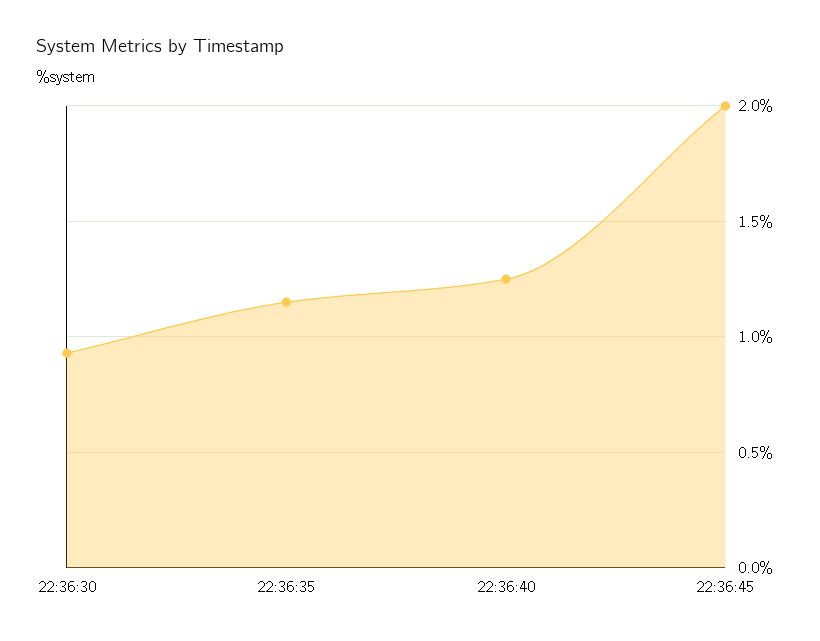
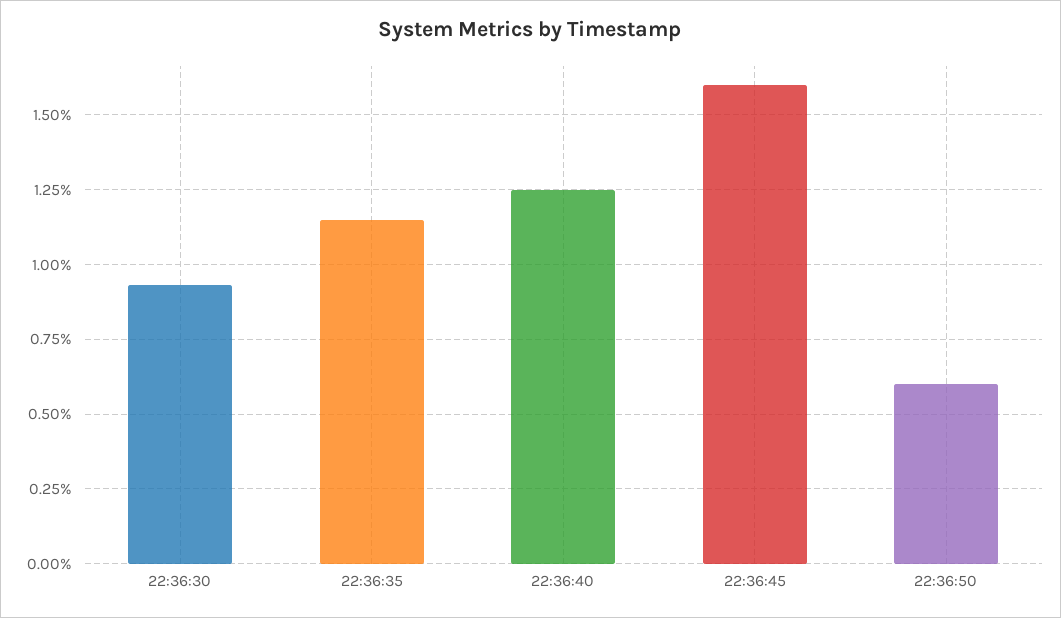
22:36:45: 2 -> 1.6
22:36:50: none -> 0.6

